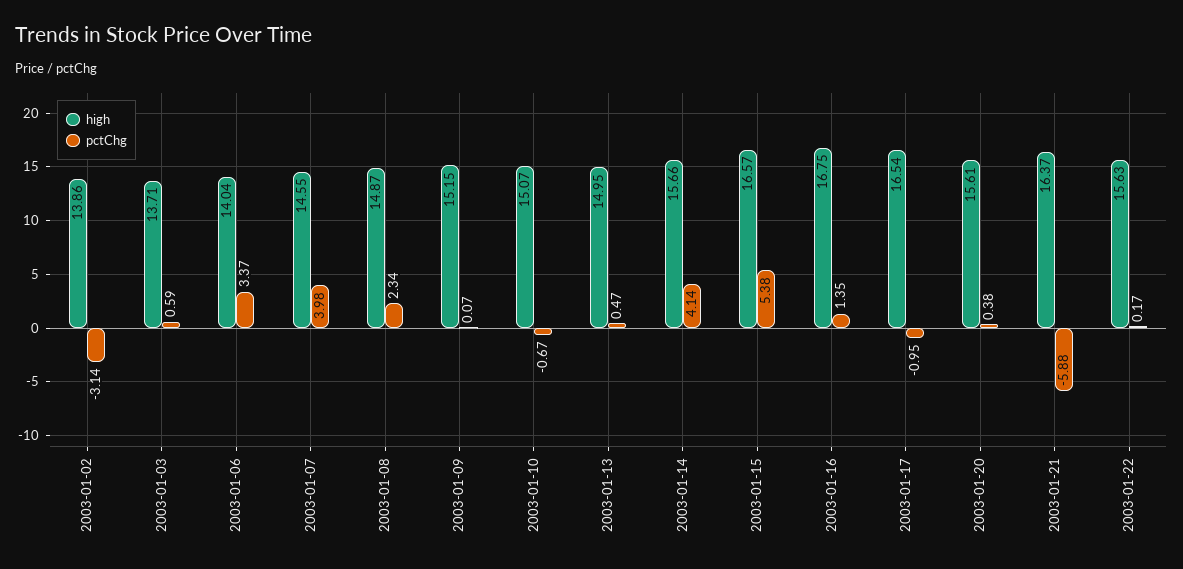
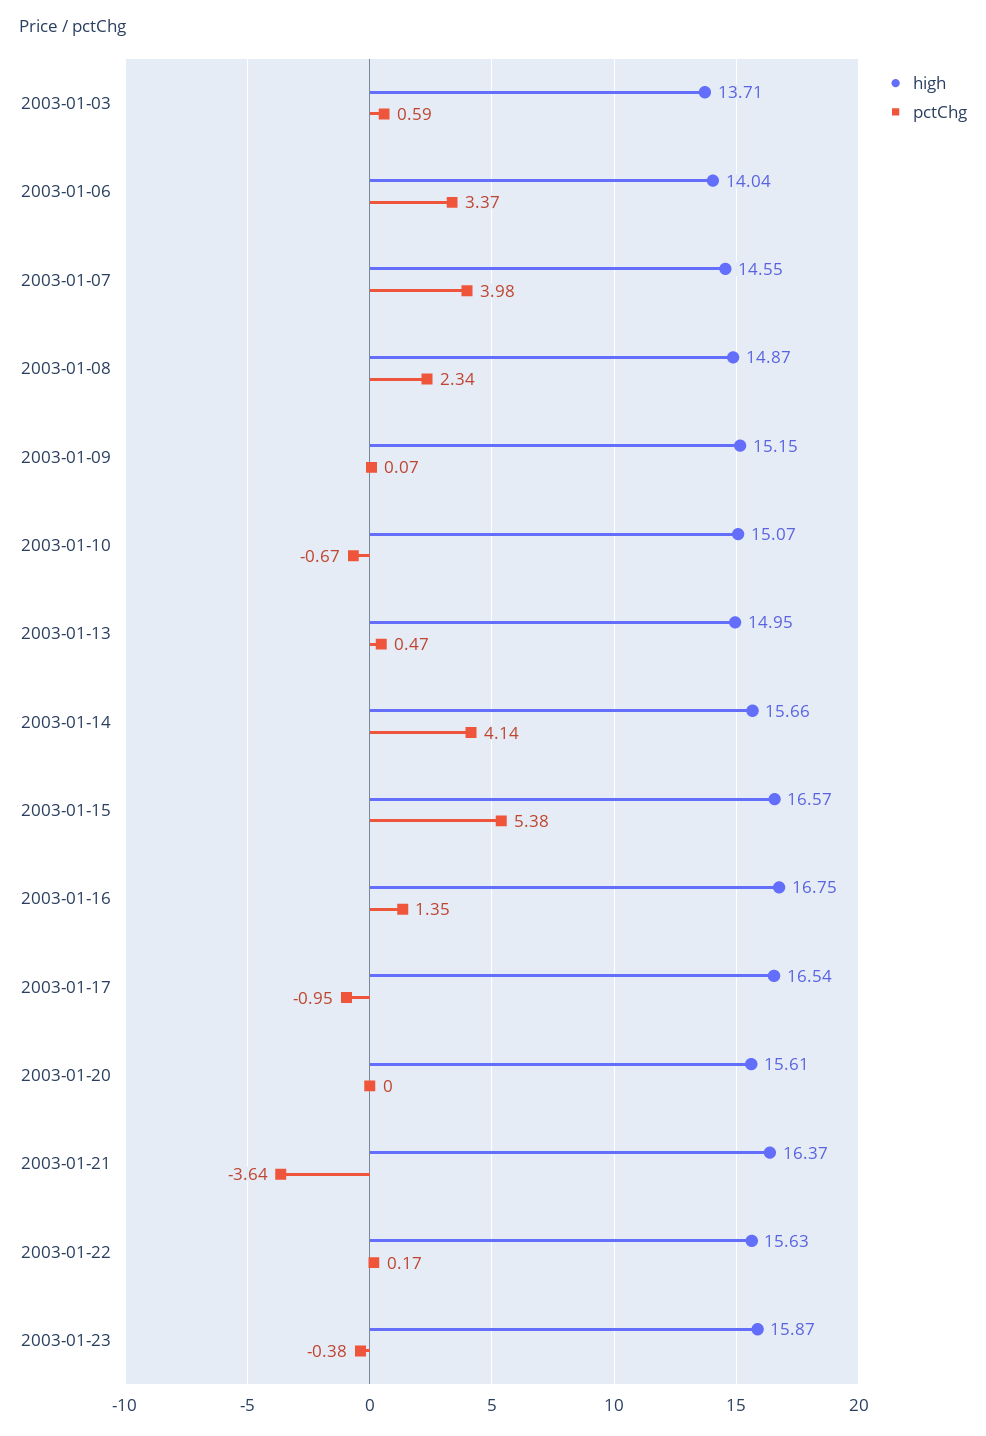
high, 2003-01-02: 13.86 -> none
pctChg, 2003-01-02: -3.14 -> none
pctChg, 2003-01-20: 0.38 -> 0
pctChg, 2003-01-21: -5.88 -> -3.64
high, 2003-01-23: none -> 15.87
pctChg, 2003-01-23: none -> -0.38

